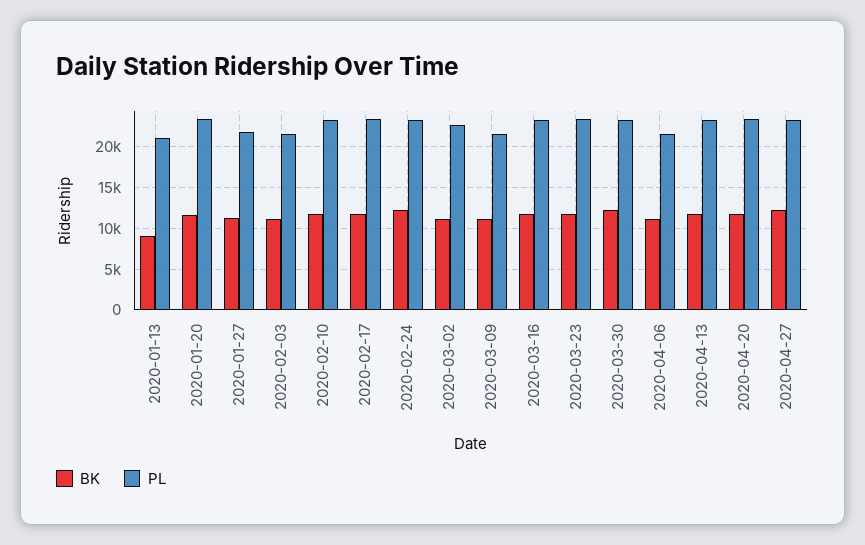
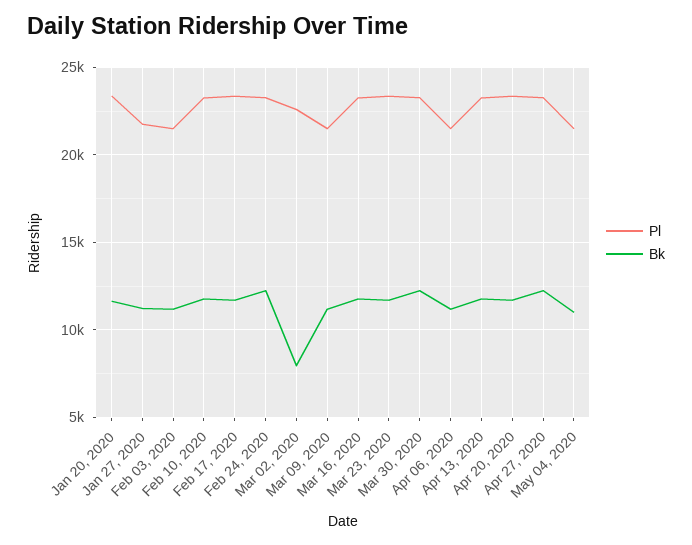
BK, 2020-01-13: 9000 -> none
PL, 2020-01-13: 21000 -> none
BK, 2020-03-02: 11000 -> 8000
PL, May 04, 2020: none -> 21500
BK, May 04, 2020: none -> 11000

